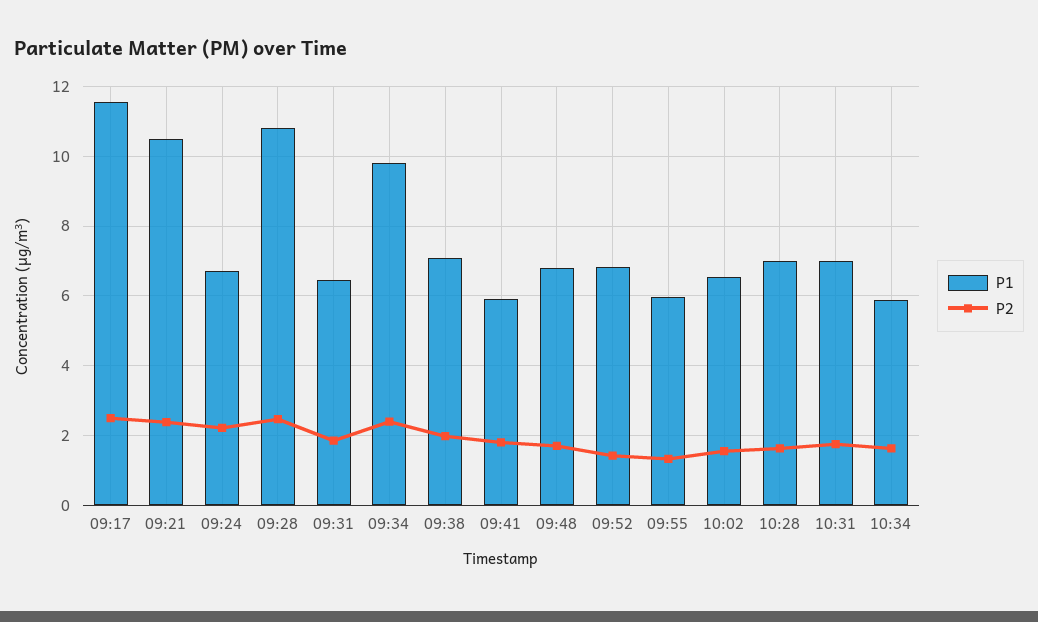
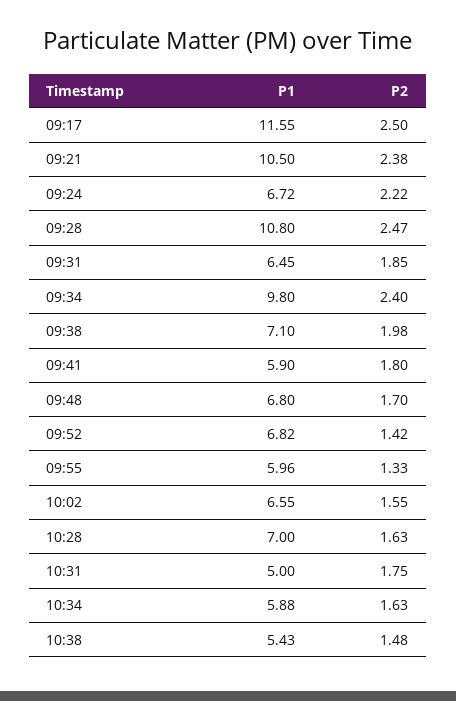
P1, 10:31: 7 -> 5
P1, 10:38: none -> 5.43
P2, 10:38: none -> 1.48

